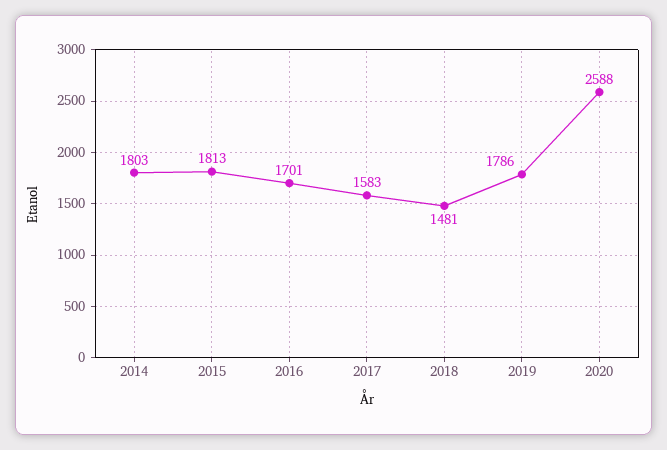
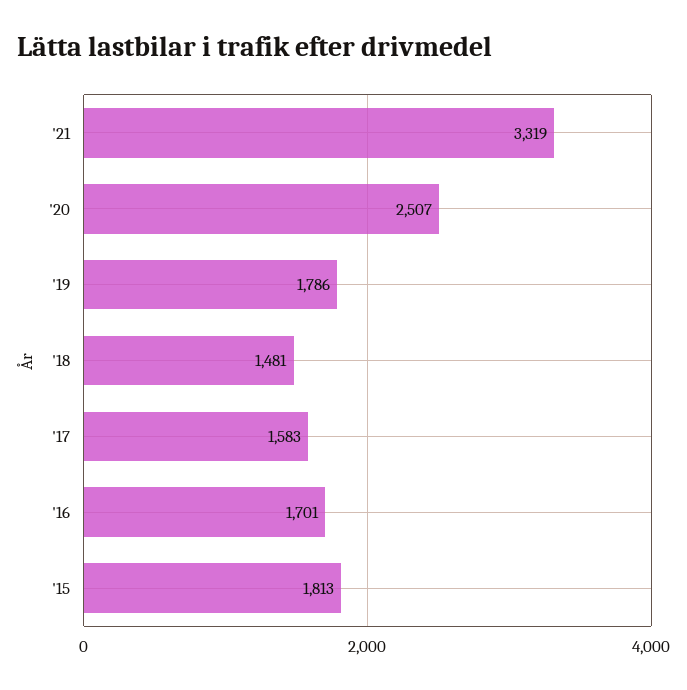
2014: 1803 -> none
2020: 2588 -> 2507
'21: none -> 3319

